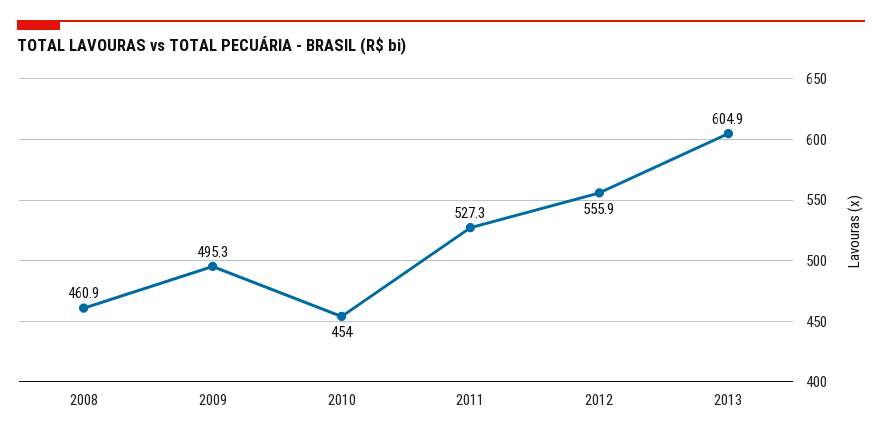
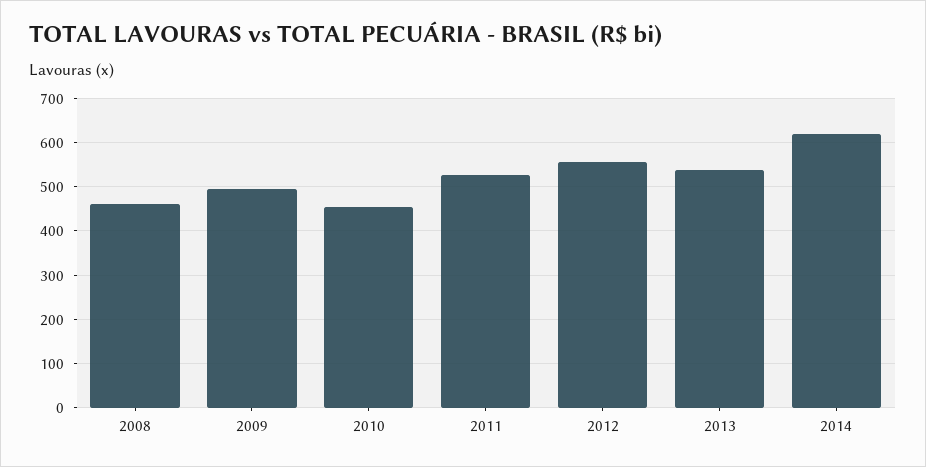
2013: 604.9 -> 540
2014: none -> 620

